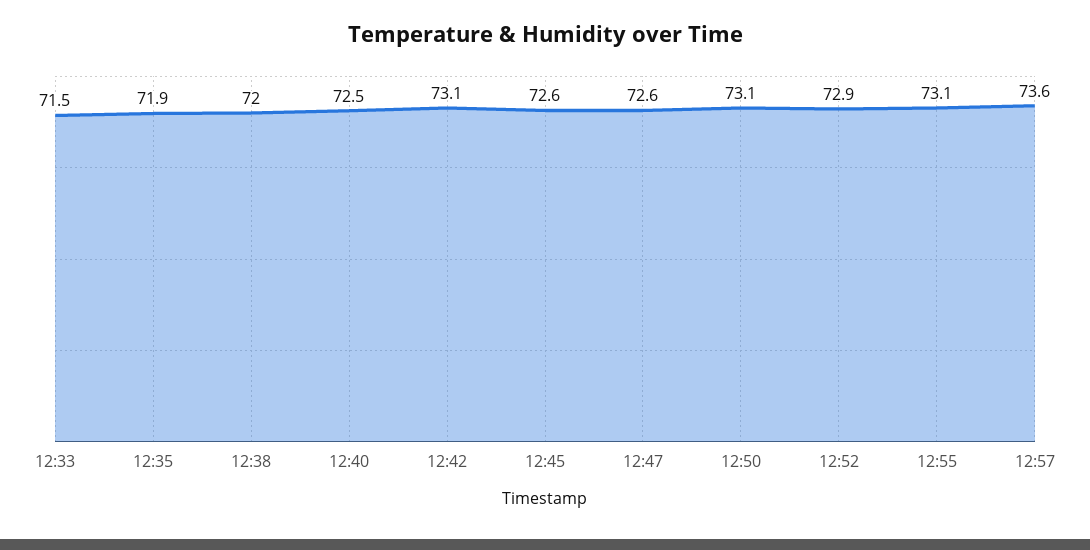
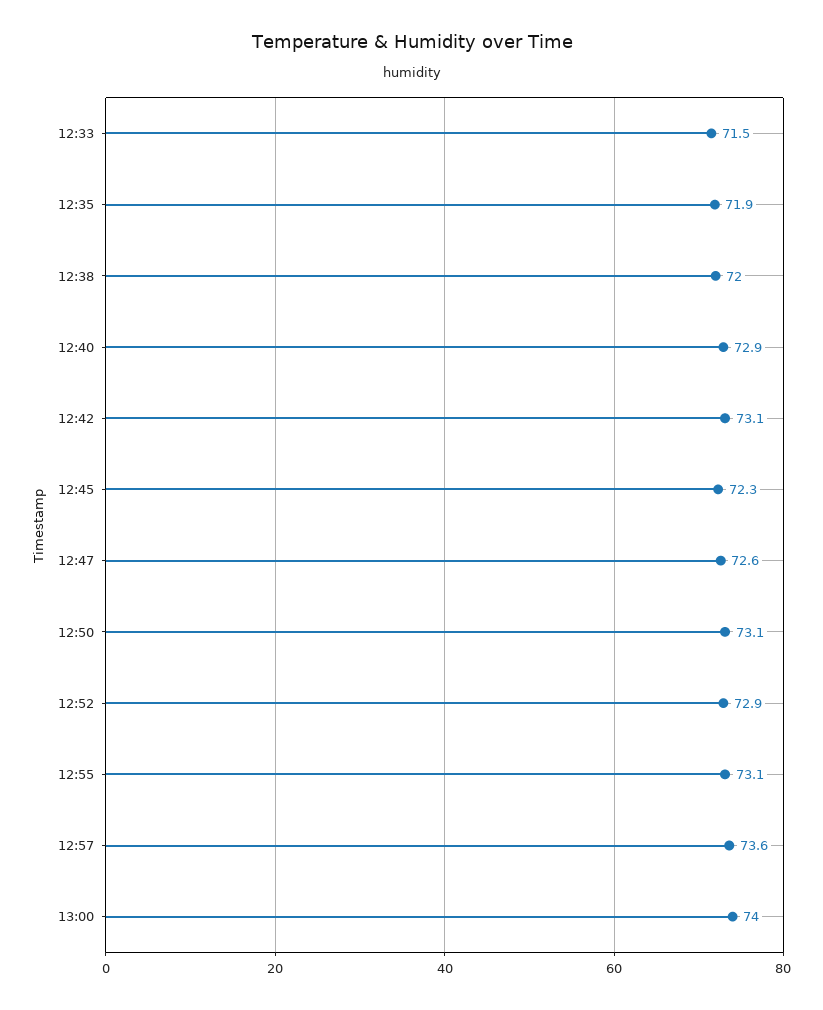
12:40: 72.5 -> 72.9
12:45: 72.6 -> 72.3
13:00: none -> 74

